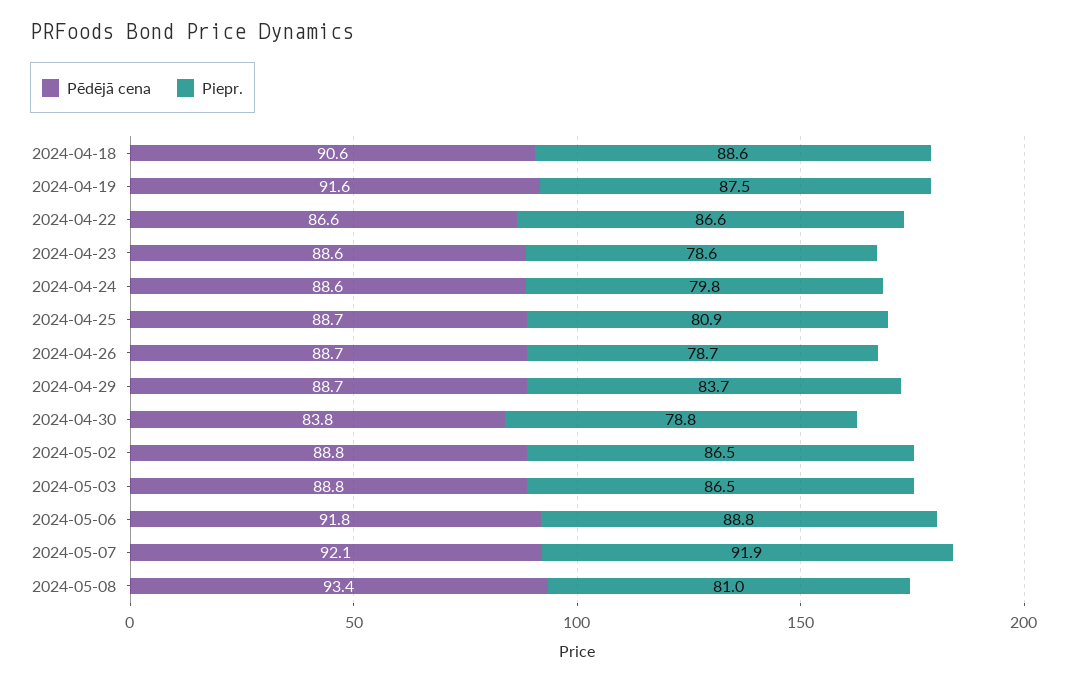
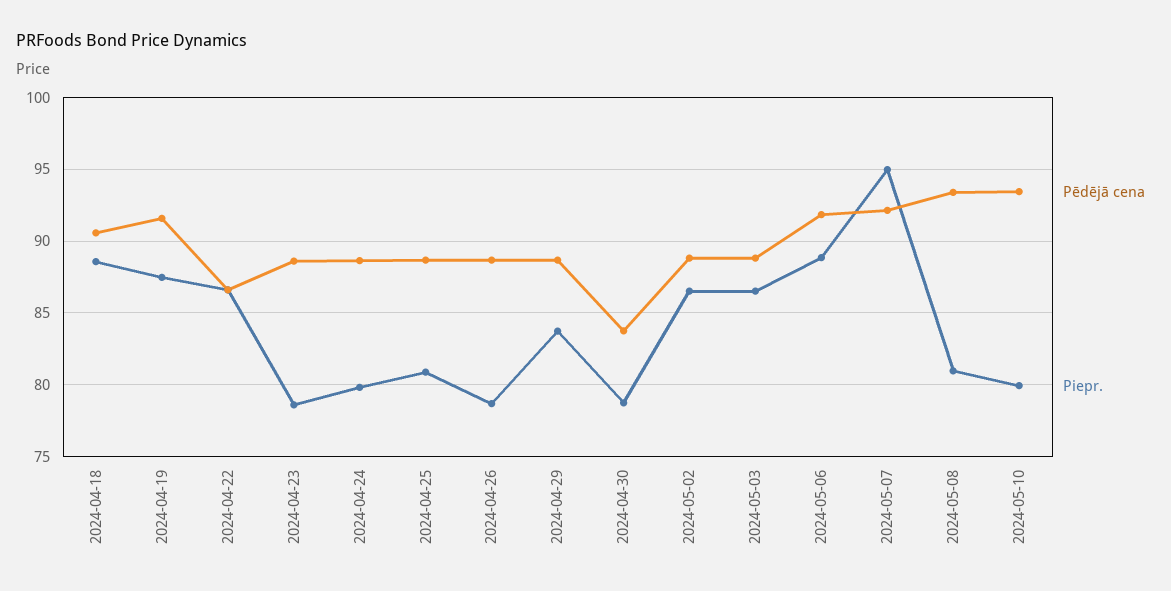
Piepr., 2024-05-07: 91.9 -> 95
Pēdējā cena, 2024-05-10: none -> 93.5
Piepr., 2024-05-10: none -> 80

